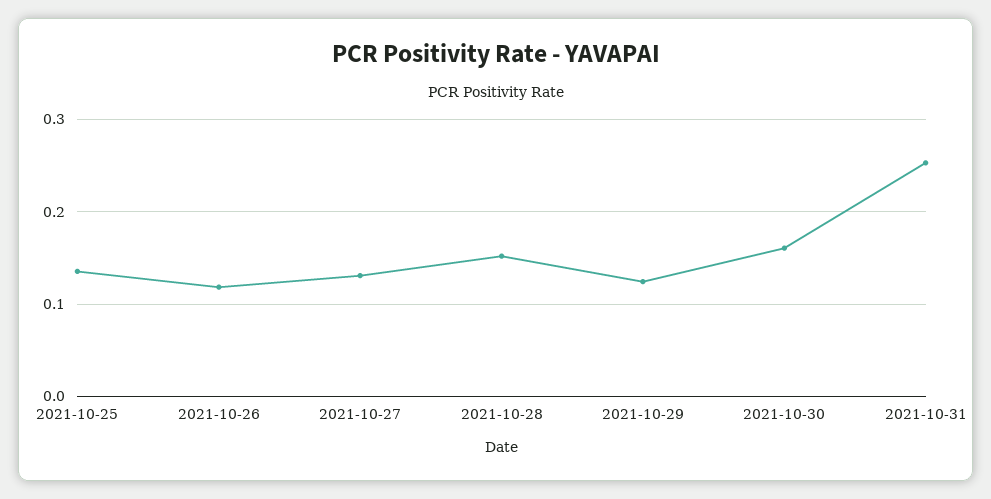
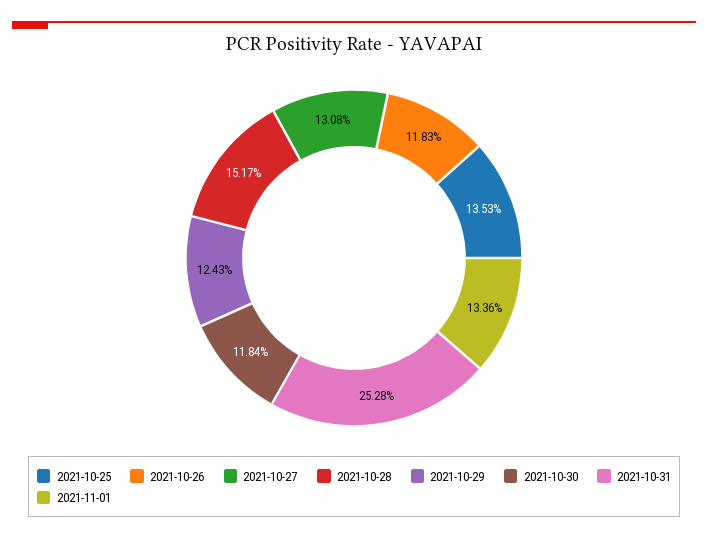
2021-10-30: 0.16 -> 0.1184
2021-11-01: none -> 0.1336

